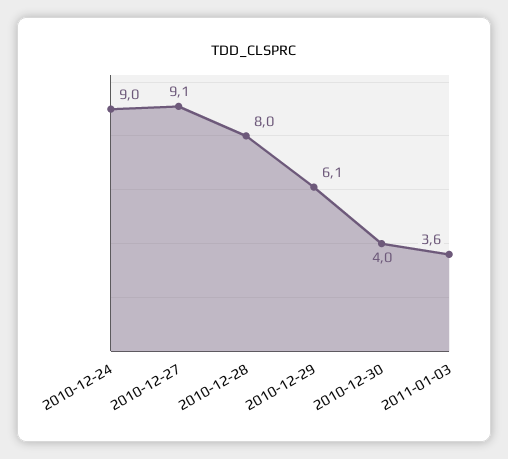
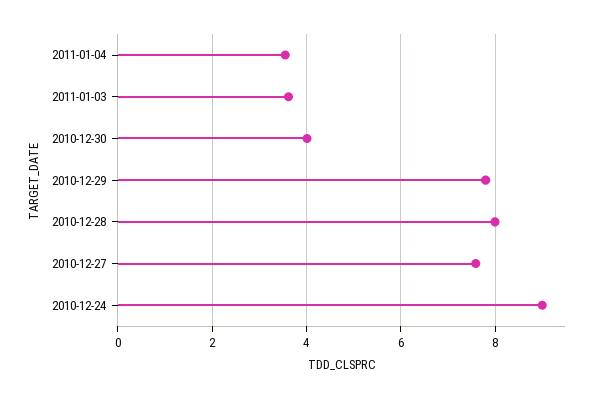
2010-12-27: 9.1 -> 7.6
2010-12-29: 6.1 -> 7.8
2011-01-04: none -> 3.6

